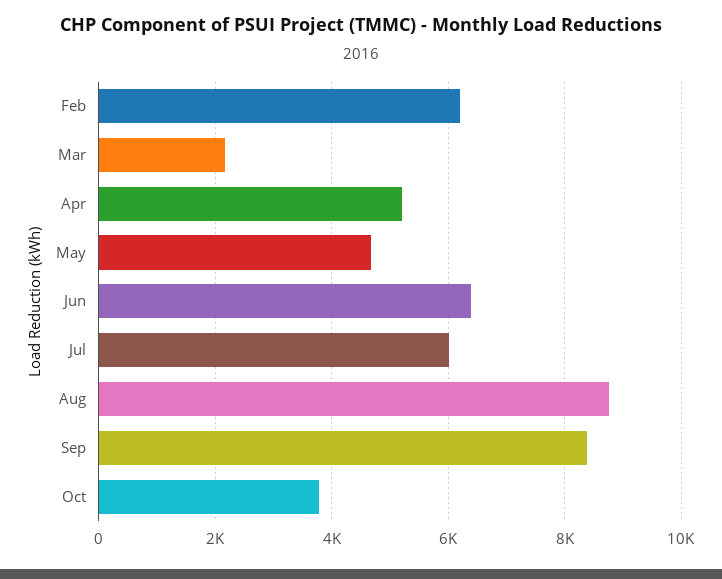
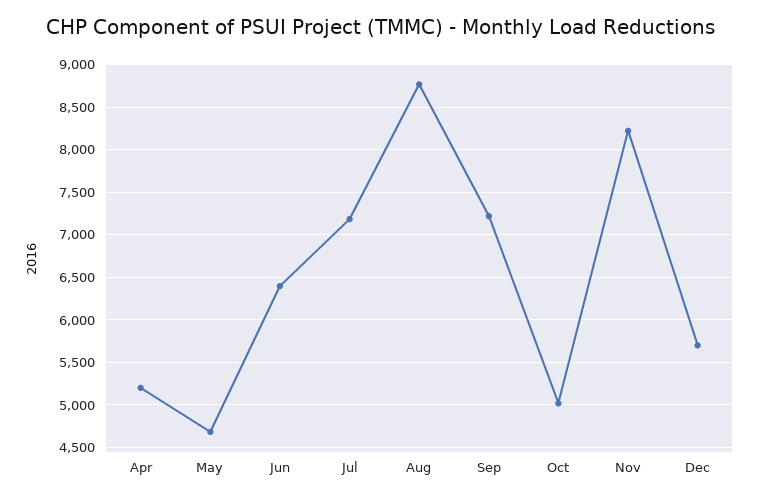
Feb: 6200 -> none
Mar: 2200 -> none
Jul: 6000 -> 7200
Sep: 8400 -> 7200
Oct: 3800 -> 5000
Nov: none -> 8200
Dec: none -> 5700

